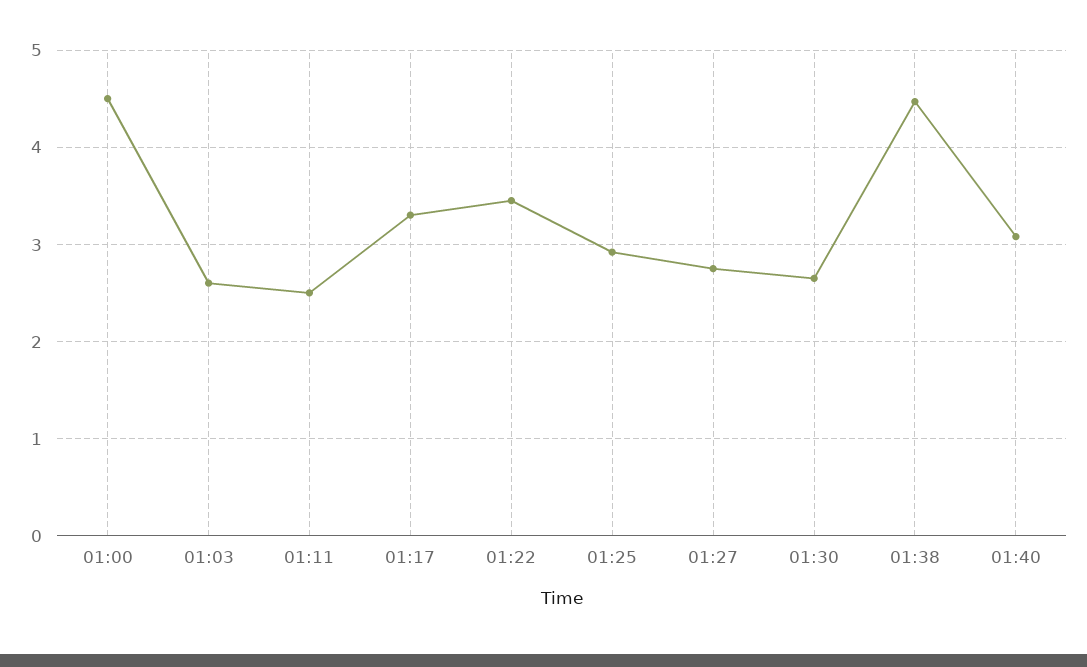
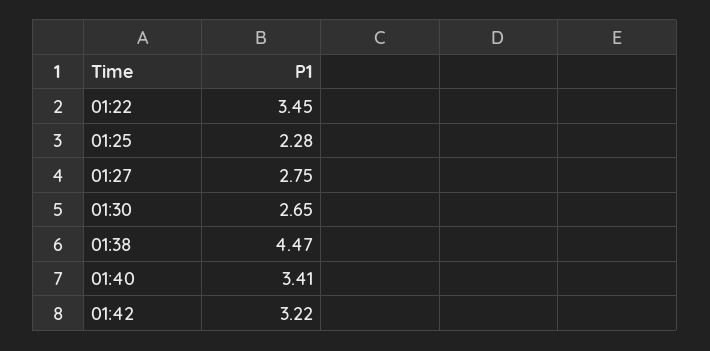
01:00: 4.5 -> none
01:03: 2.6 -> none
01:11: 2.5 -> none
01:17: 3.3 -> none
01:25: 2.9 -> 2.28
01:40: 3.1 -> 3.41
01:42: none -> 3.22

